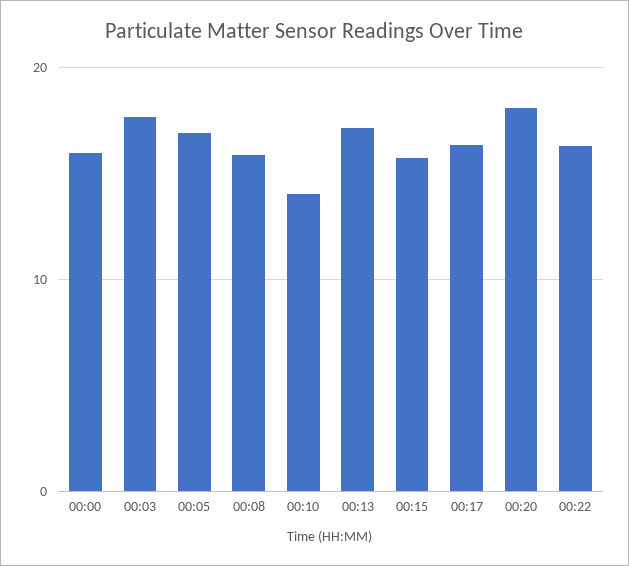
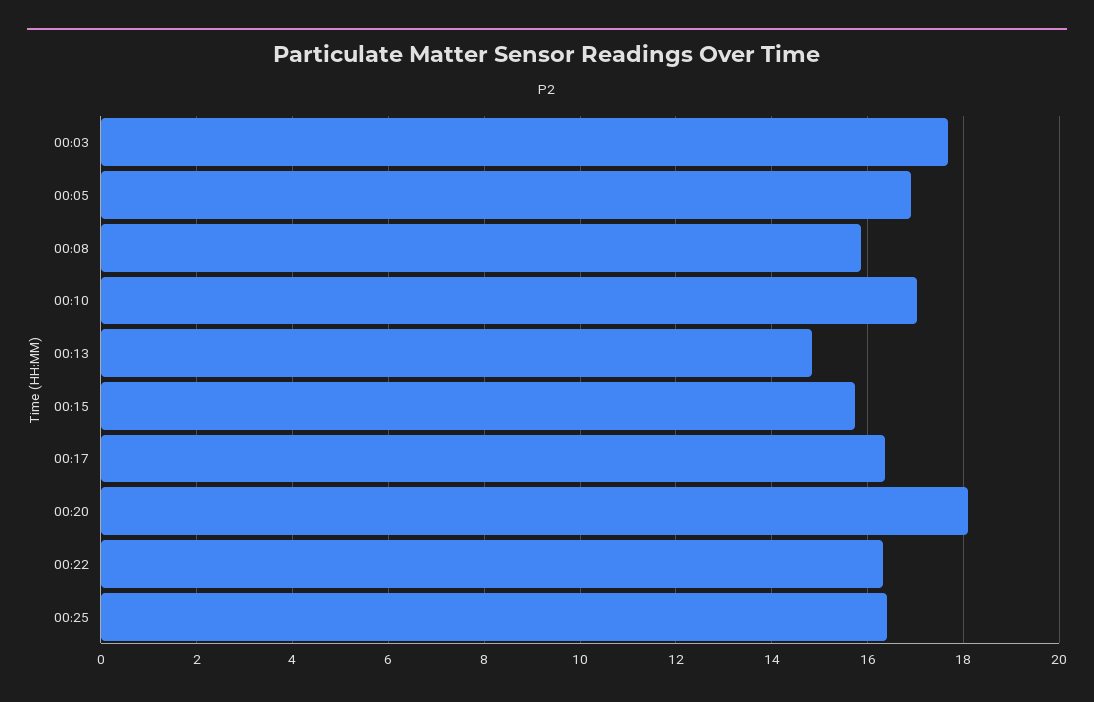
00:00: 16 -> none
00:10: 14 -> 17
00:13: 17 -> 14.8
00:25: none -> 16.4

